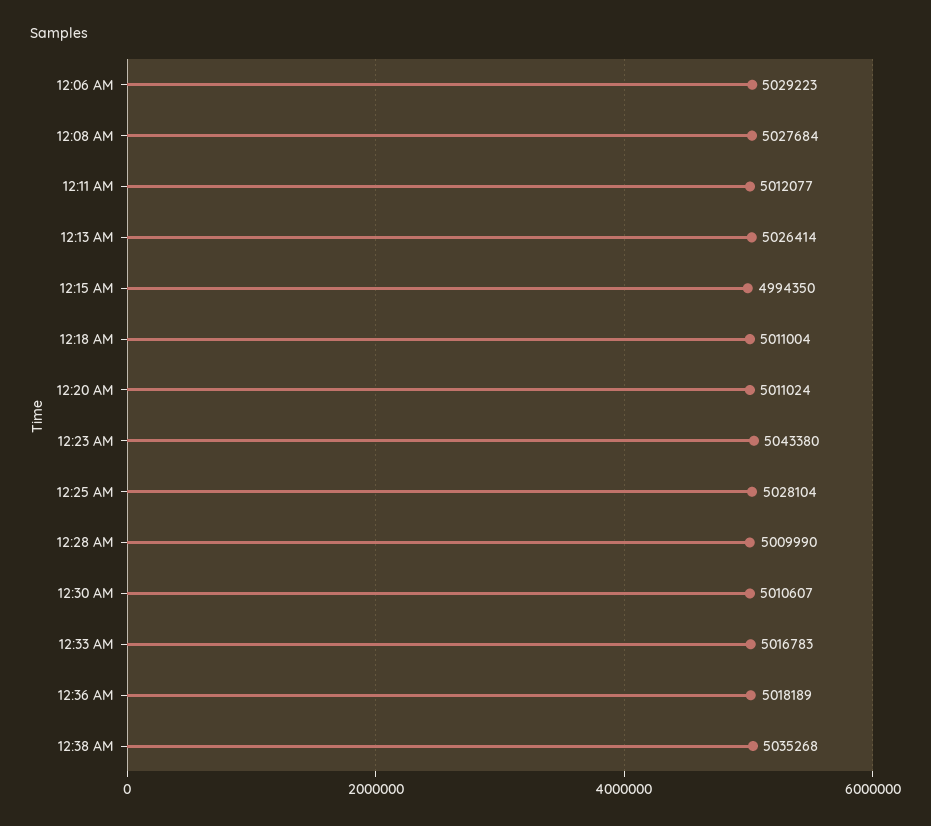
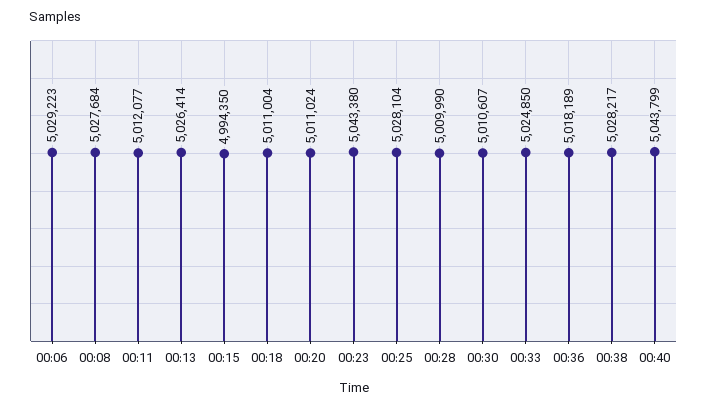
12:33 AM: 5016783 -> 5024850
12:38 AM: 5035268 -> 5028217
00:40: none -> 5043799

